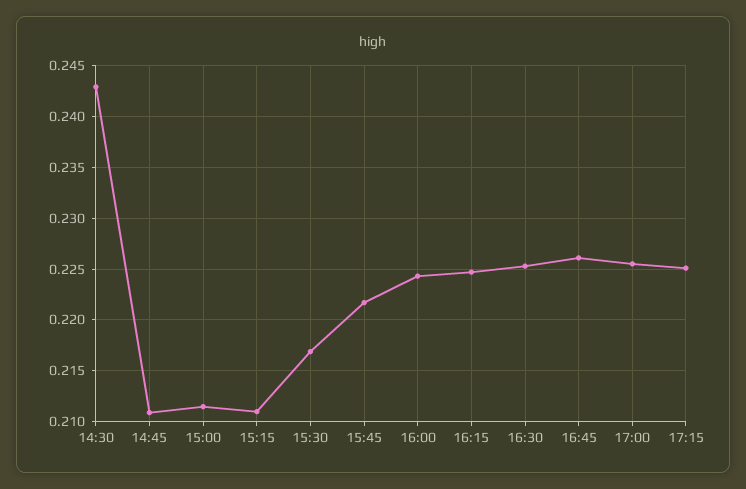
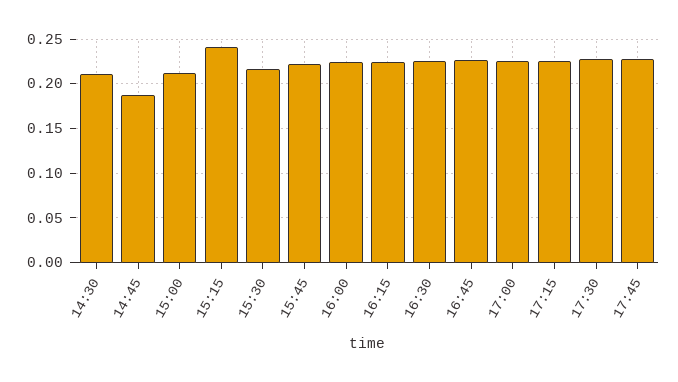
14:30: 0.243 -> 0.21
14:45: 0.211 -> 0.19
15:15: 0.211 -> 0.24
17:30: none -> 0.23
17:45: none -> 0.23

